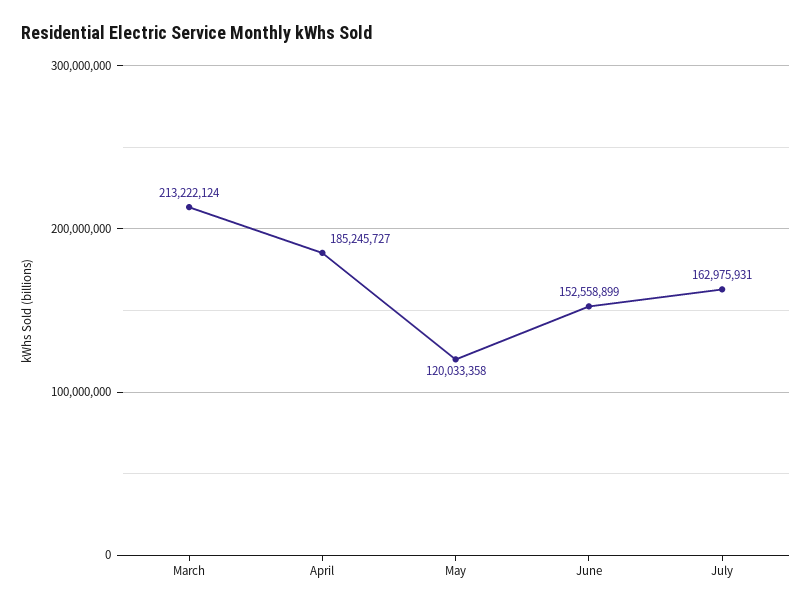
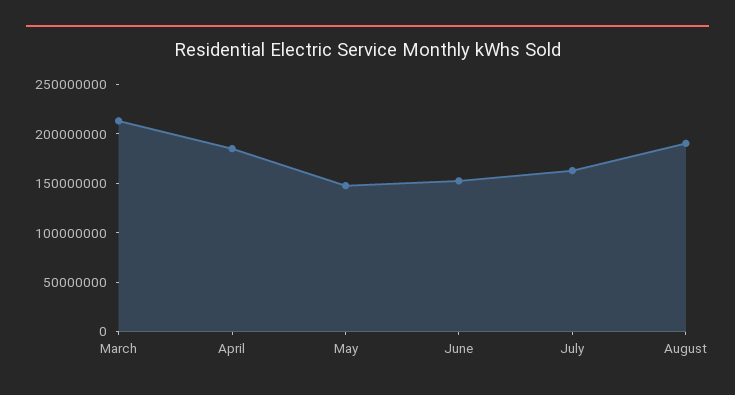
May: 120033358 -> 150000000
August: none -> 190000000

